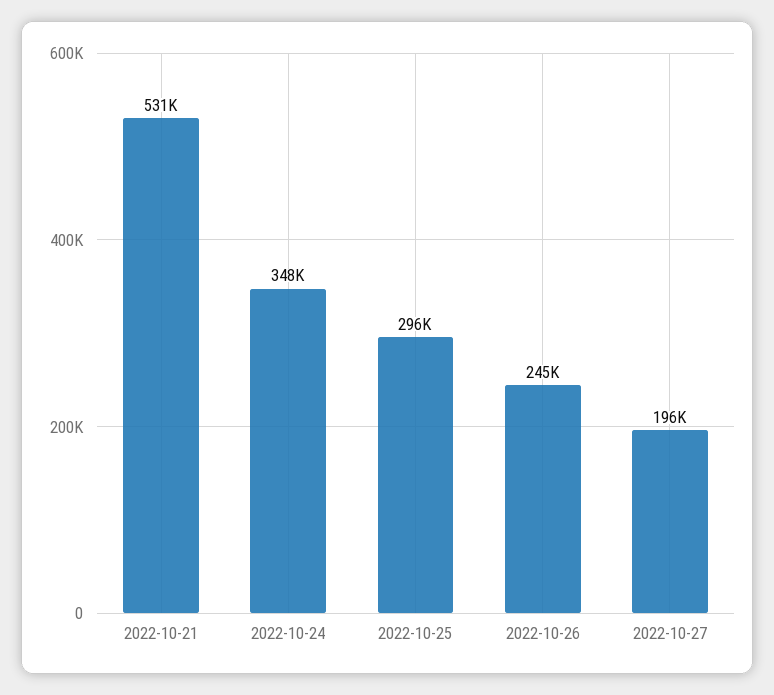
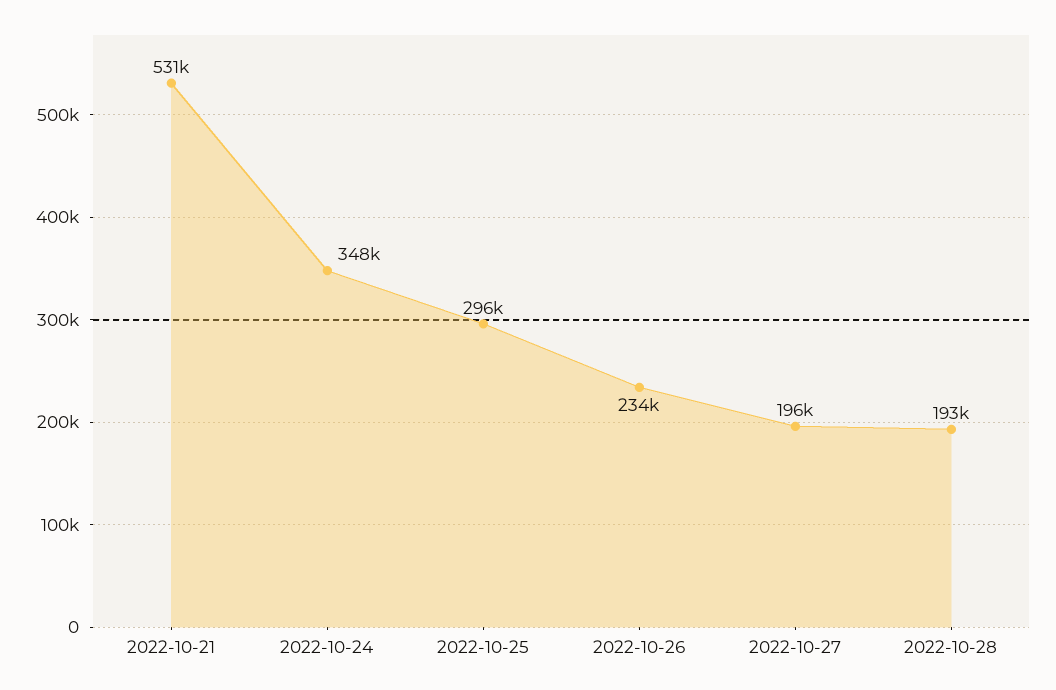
2022-10-26: 245000 -> 234000
2022-10-28: none -> 193000

